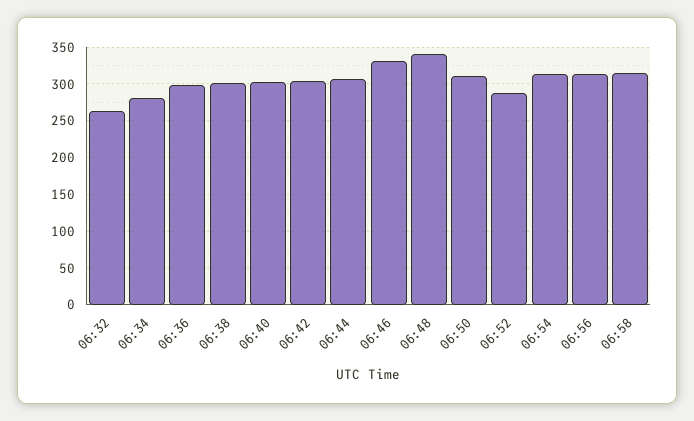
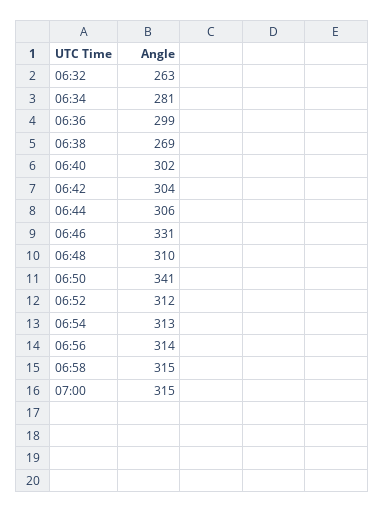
06:38: 300 -> 269
06:48: 340 -> 310
06:50: 310 -> 341
06:52: 290 -> 312
07:00: none -> 315

